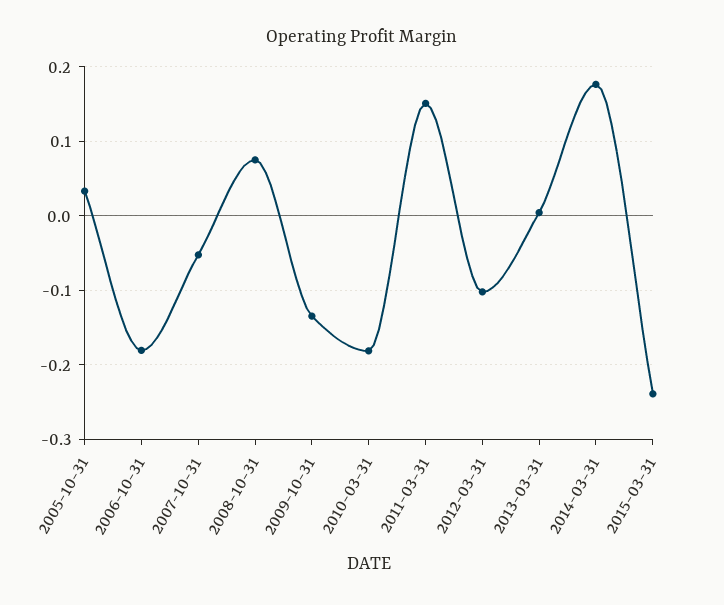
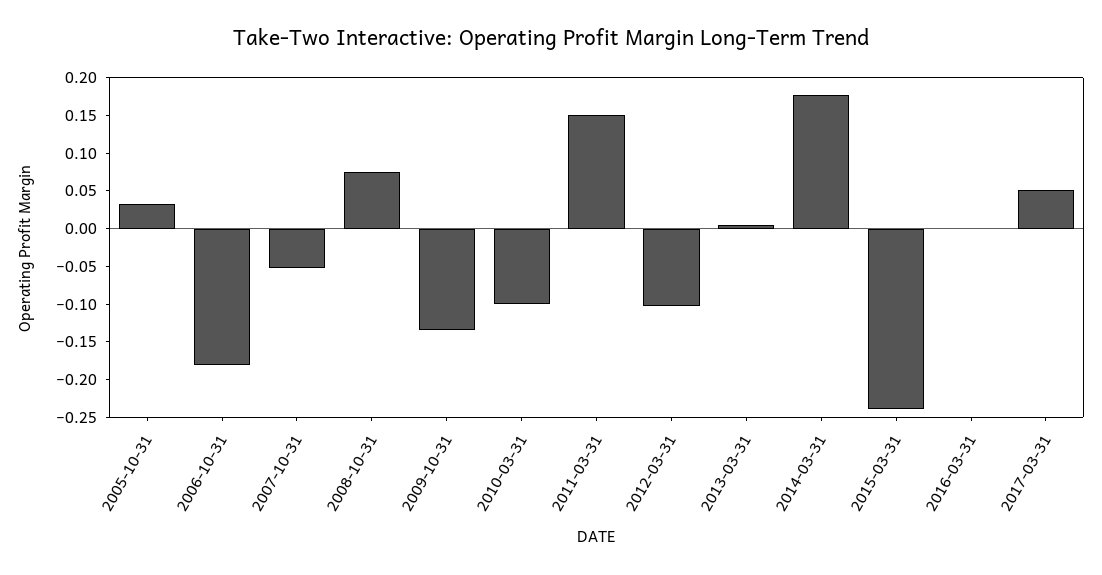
2010-03-31: -0.18 -> -0.1
2016-03-31: none -> 0
2017-03-31: none -> 0.05

